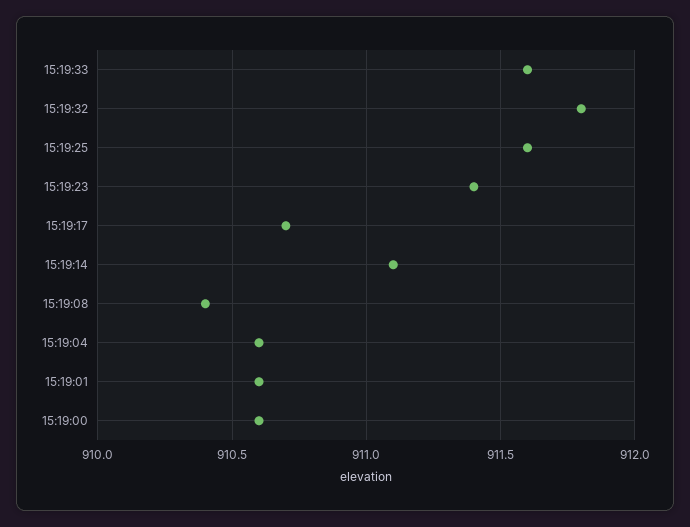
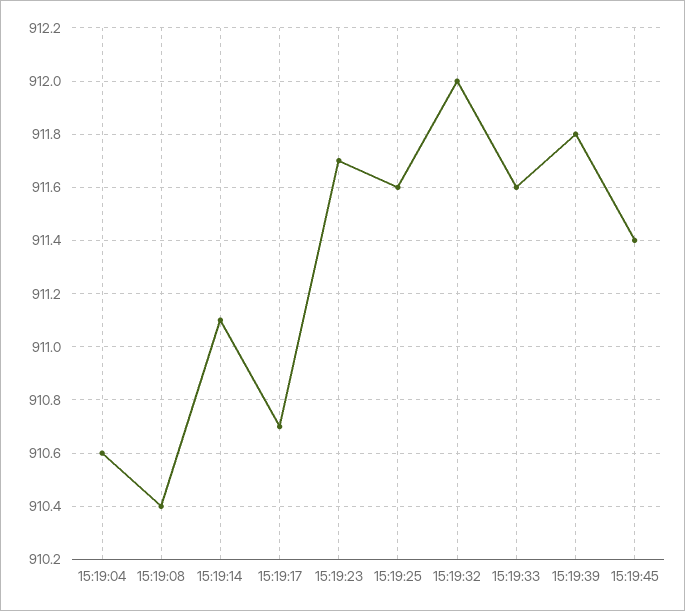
15:19:32: 911.8 -> 912
15:19:23: 911.4 -> 911.7
15:19:01: 910.6 -> none
15:19:00: 910.6 -> none
15:19:39: none -> 911.8
15:19:45: none -> 911.4

